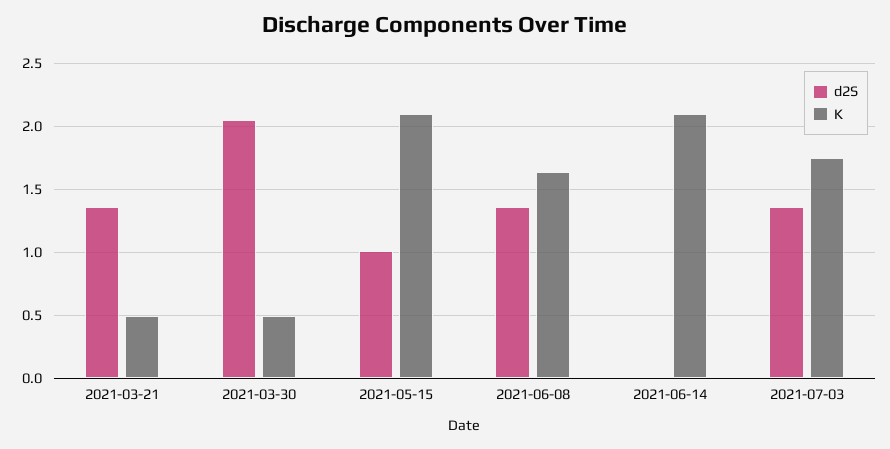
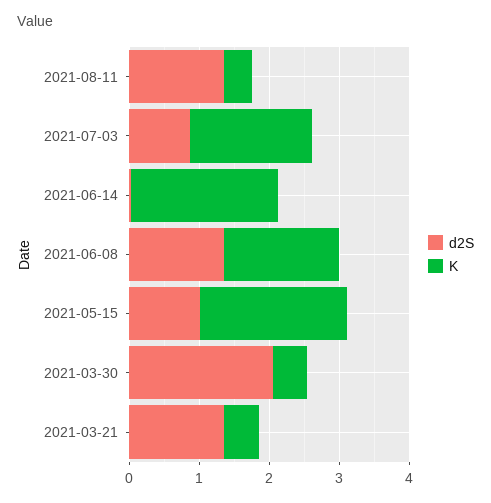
d2S, 2021-07-03: 1.35 -> 0.8
d2S, 2021-08-11: none -> 1.4
K, 2021-08-11: none -> 0.4

